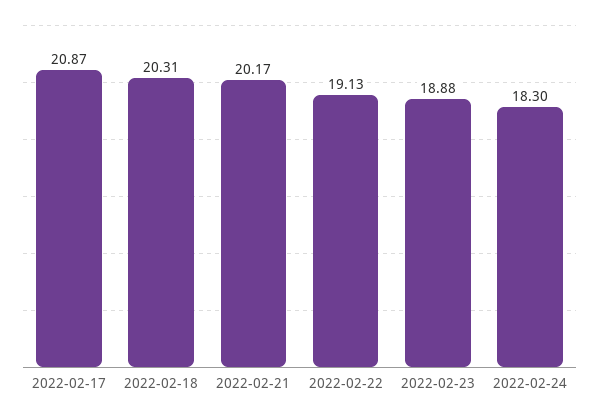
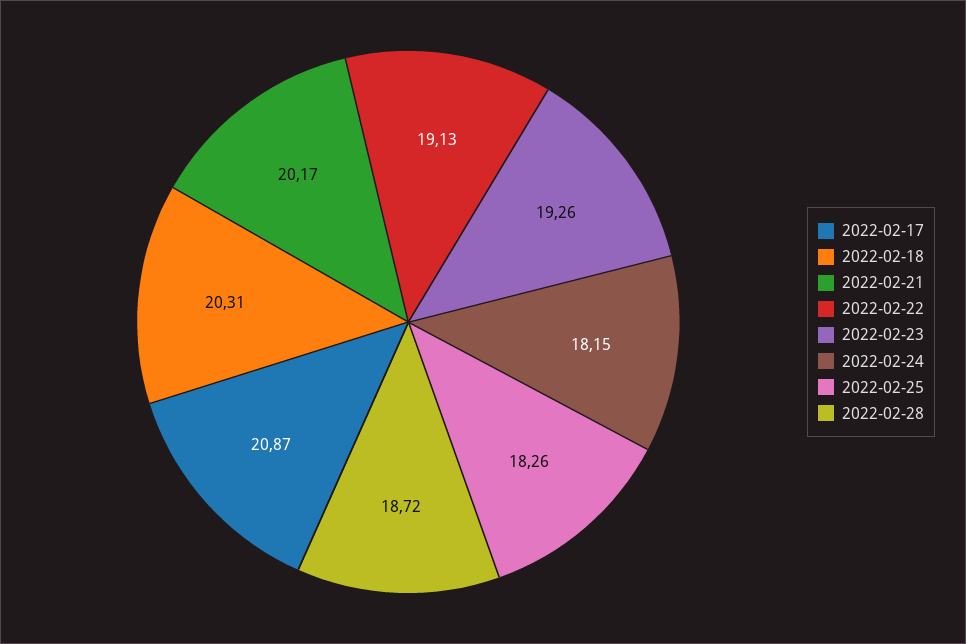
2022-02-23: 18.88 -> 19.26
2022-02-24: 18.3 -> 18.15
2022-02-25: none -> 18.26
2022-02-28: none -> 18.72

